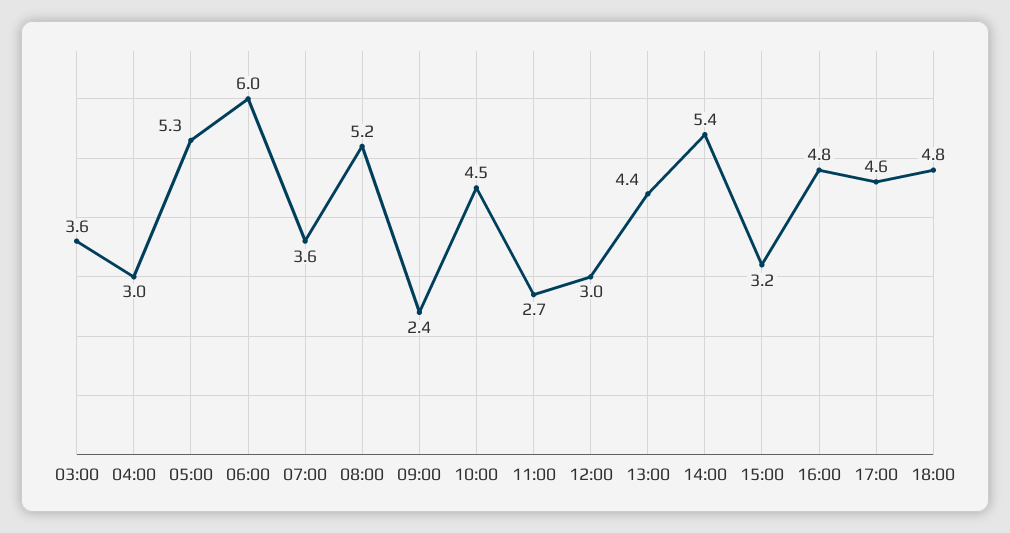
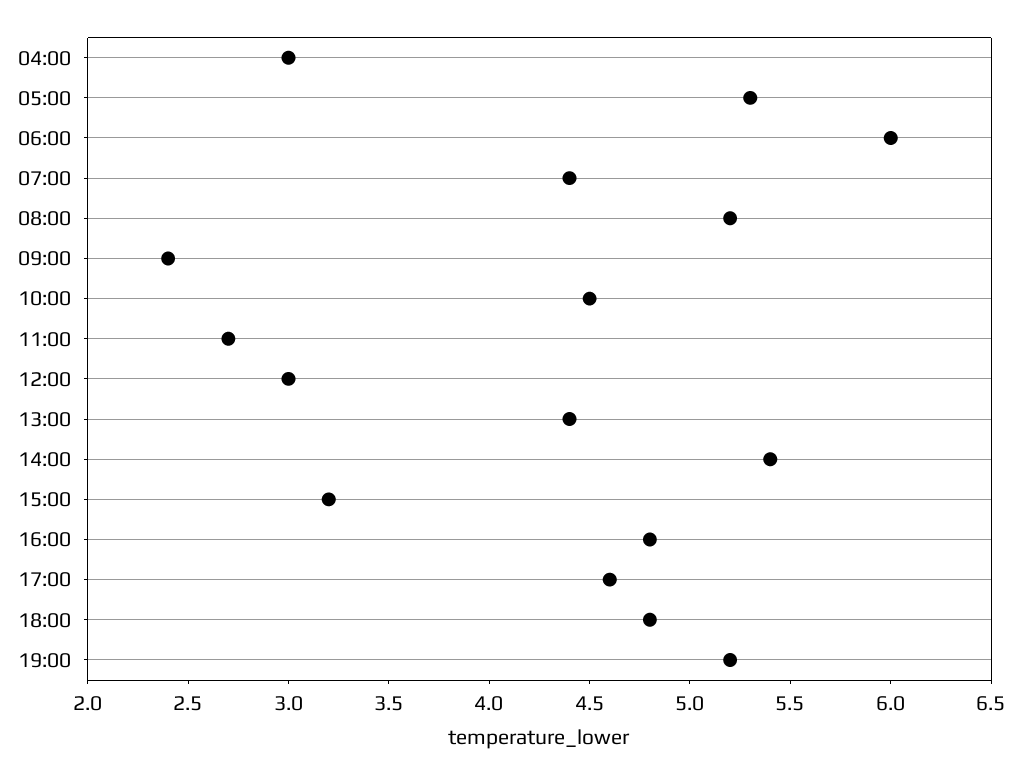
03:00: 3.6 -> none
07:00: 3.6 -> 4.4
19:00: none -> 5.2

